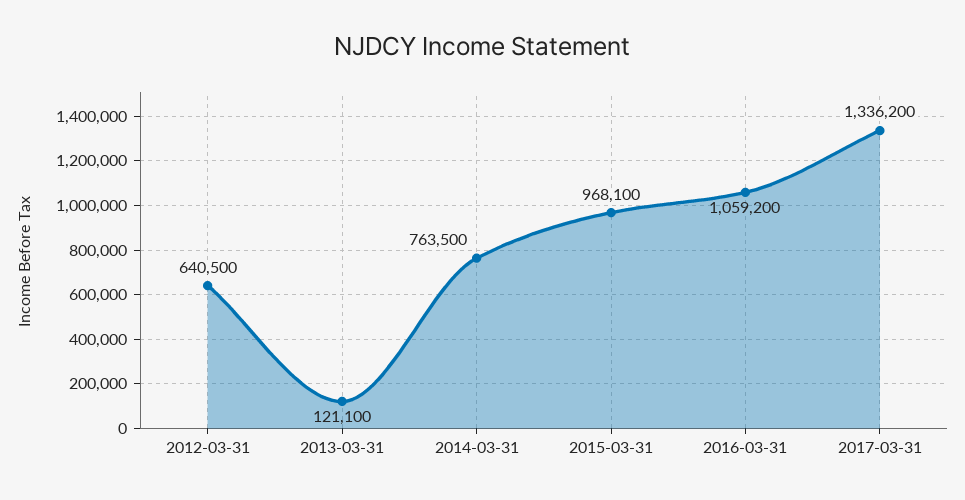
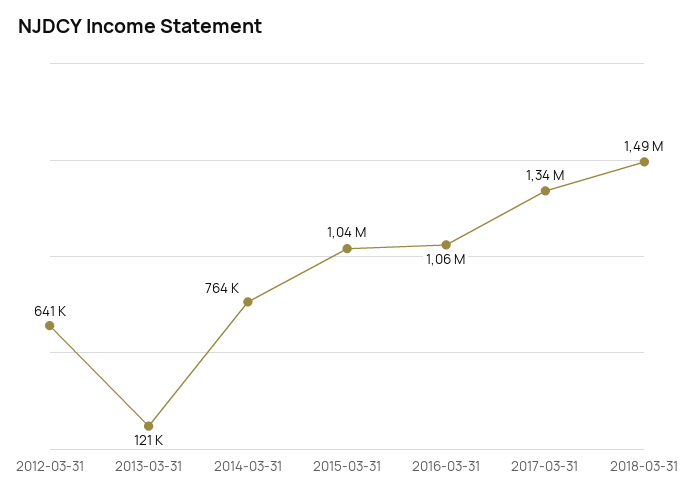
2015-03-31: 968100 -> 1040000
2018-03-31: none -> 1490000

